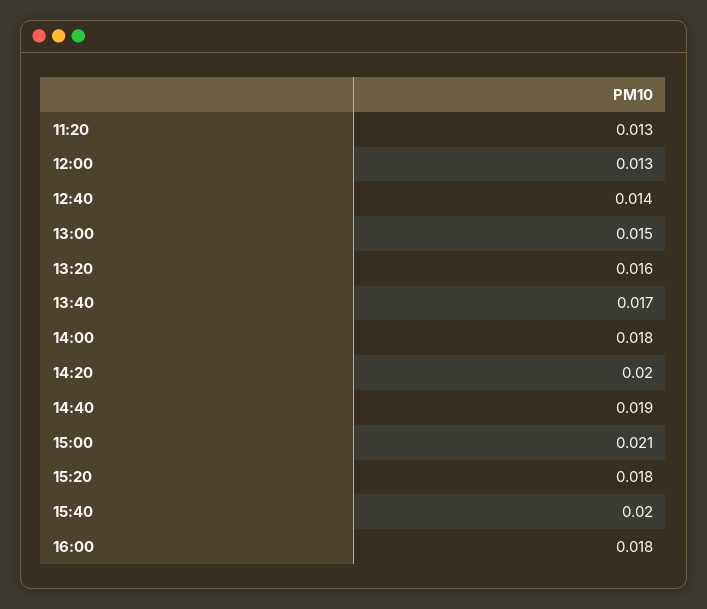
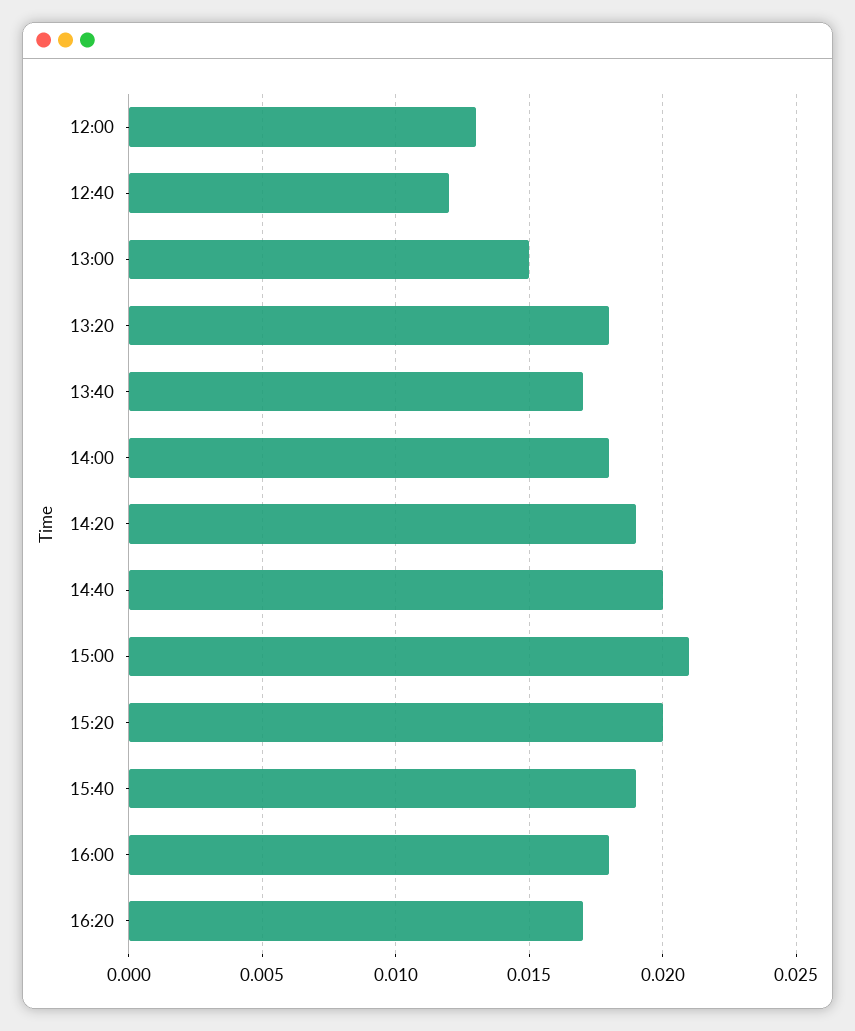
11:20: 0.013 -> none
12:40: 0.014 -> 0.012
13:20: 0.016 -> 0.018
14:20: 0.02 -> 0.019
14:40: 0.019 -> 0.02
15:20: 0.018 -> 0.02
15:40: 0.02 -> 0.019
16:20: none -> 0.017

